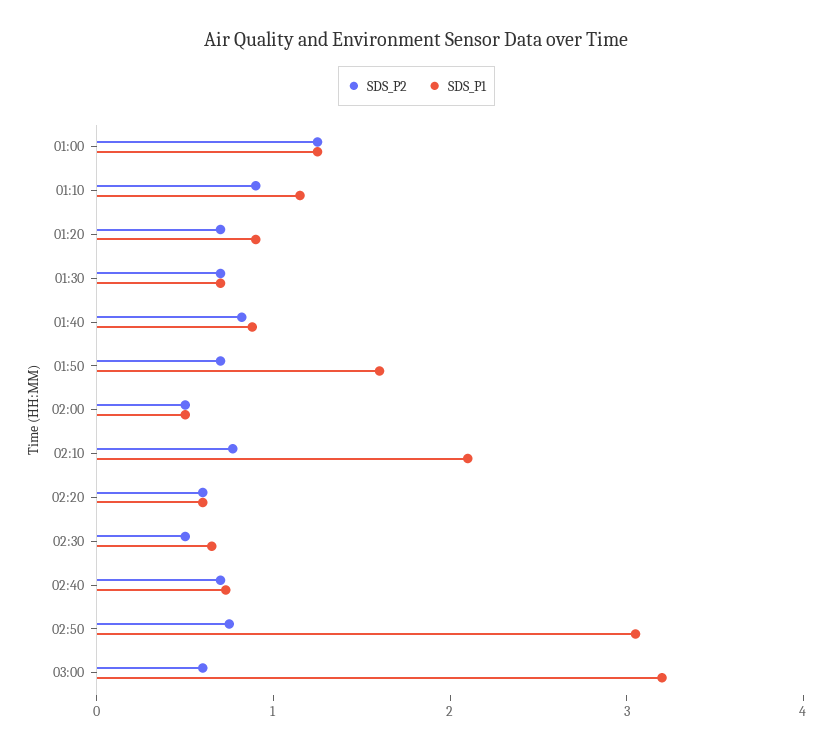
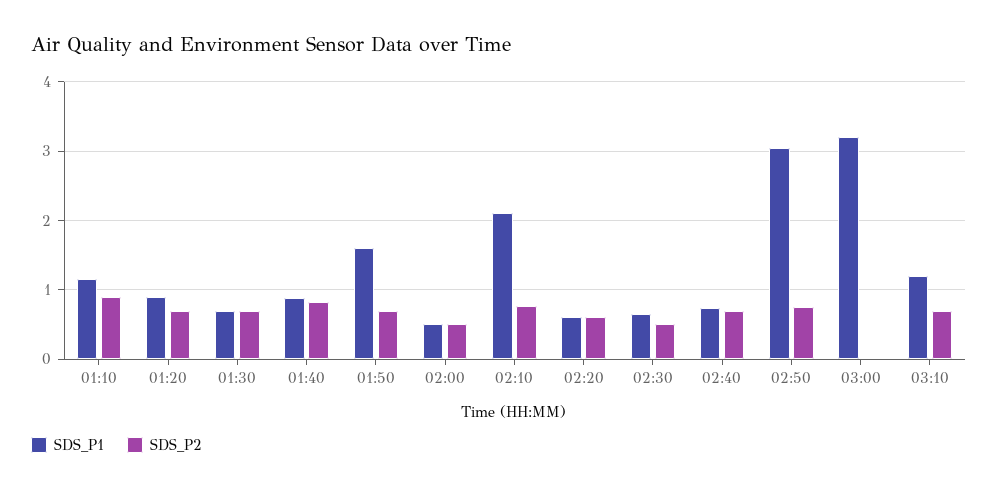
SDS_P2, 01:00: 1.2 -> none
SDS_P1, 01:00: 1.2 -> none
SDS_P2, 03:00: 0.6 -> 0
SDS_P1, 03:10: none -> 1.2
SDS_P2, 03:10: none -> 0.7

